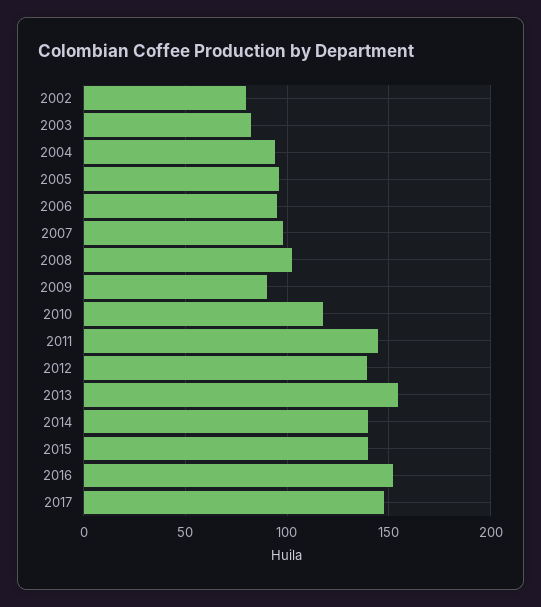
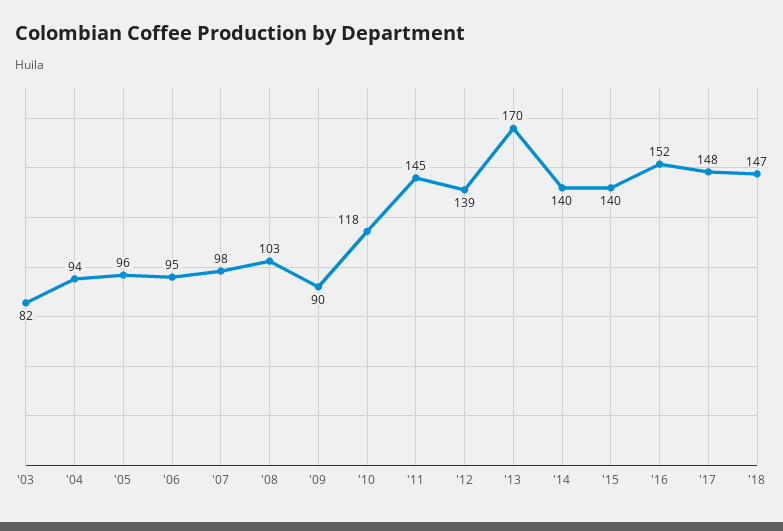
2002: 80 -> none
2013: 155 -> 170
'18: none -> 147

